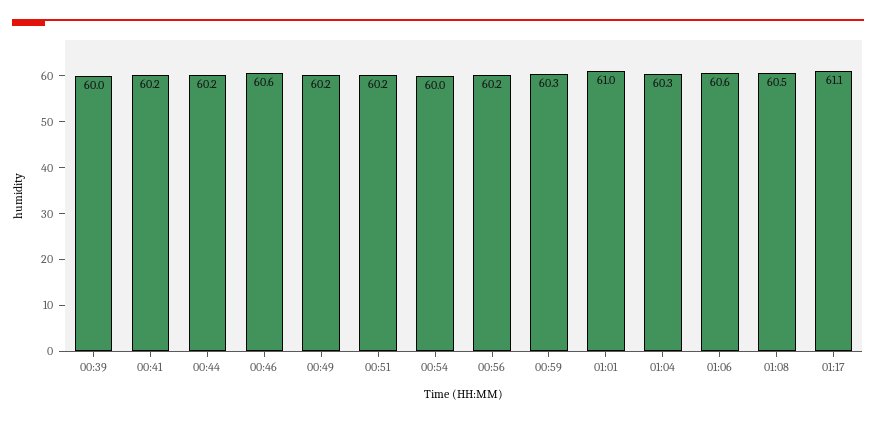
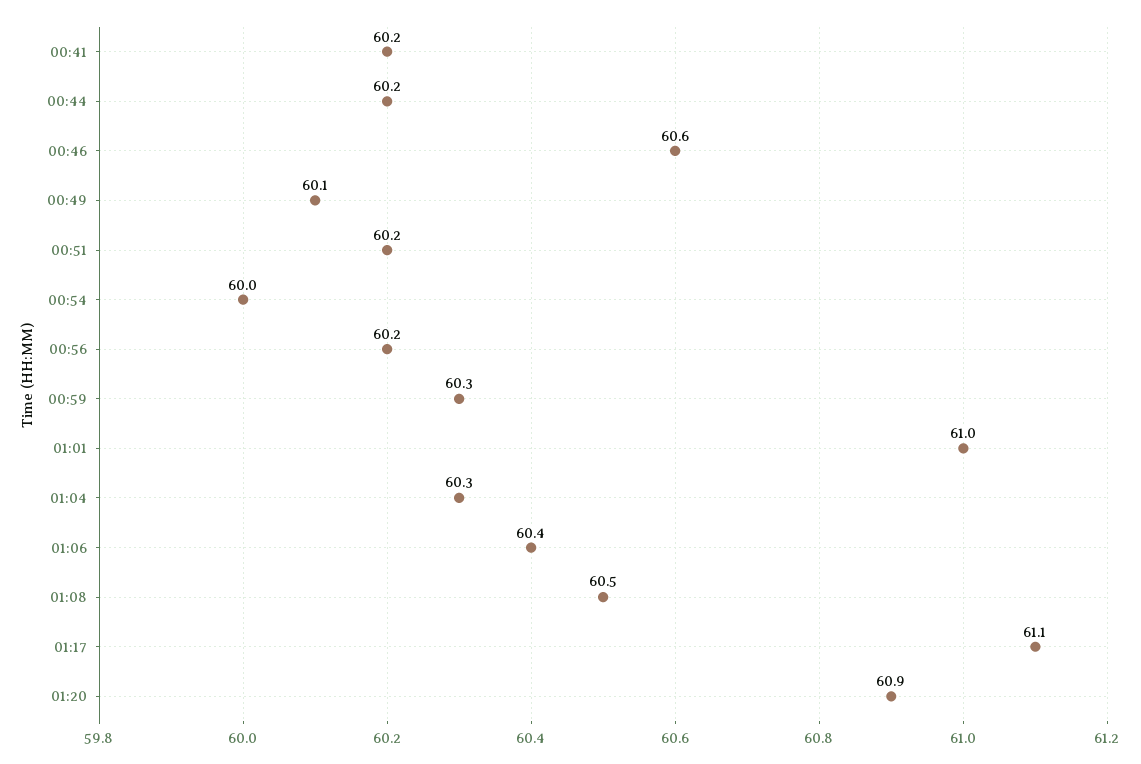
00:39: 60 -> none
00:49: 60.2 -> 60.1
01:06: 60.6 -> 60.4
01:20: none -> 60.9

